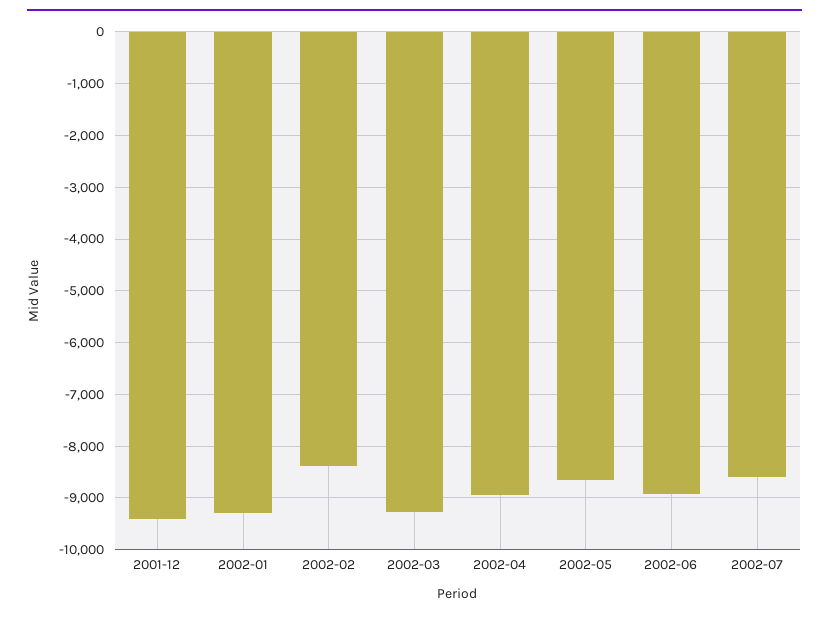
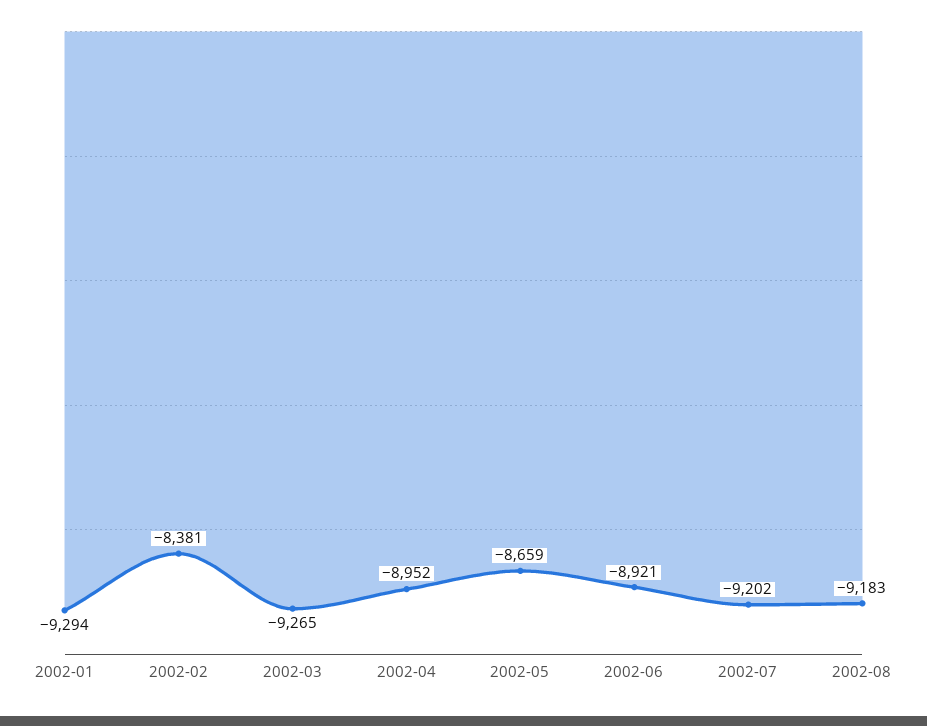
2001-12: -9400 -> none
2002-07: -8600 -> -9202
2002-08: none -> -9183

